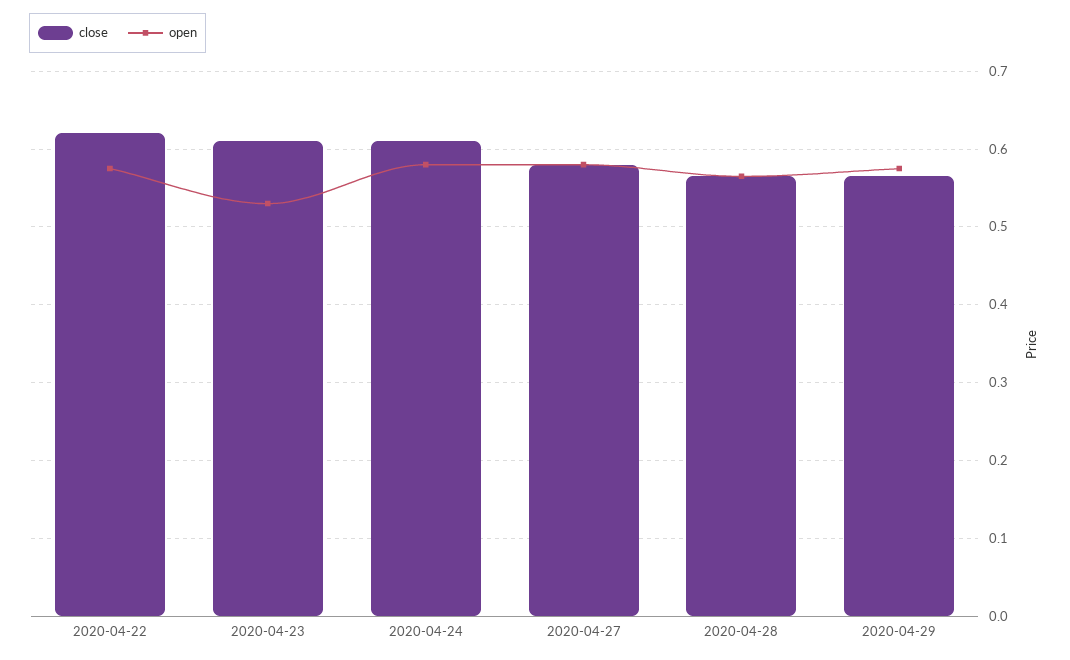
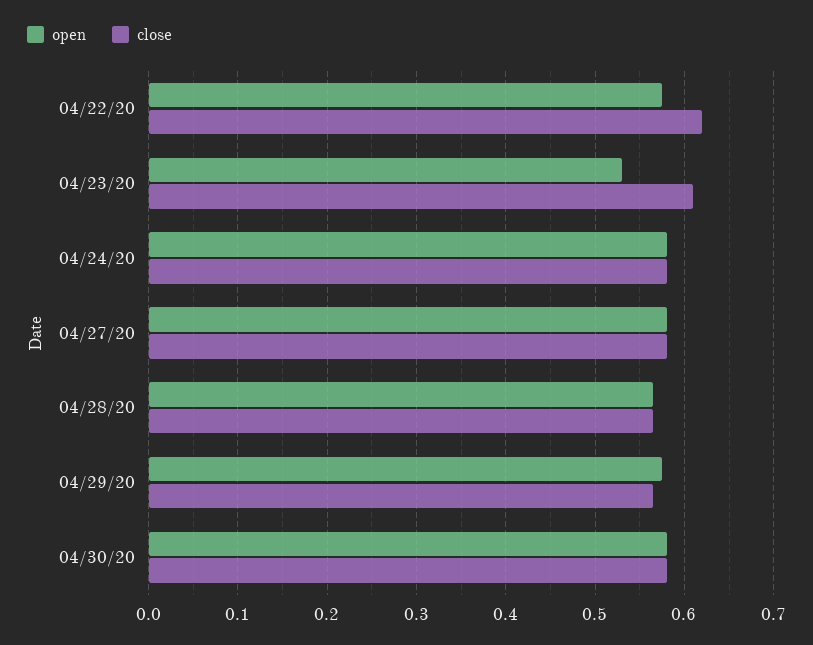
close, 2020-04-24: 0.61 -> 0.58
open, 04/30/20: none -> 0.58
close, 04/30/20: none -> 0.58

